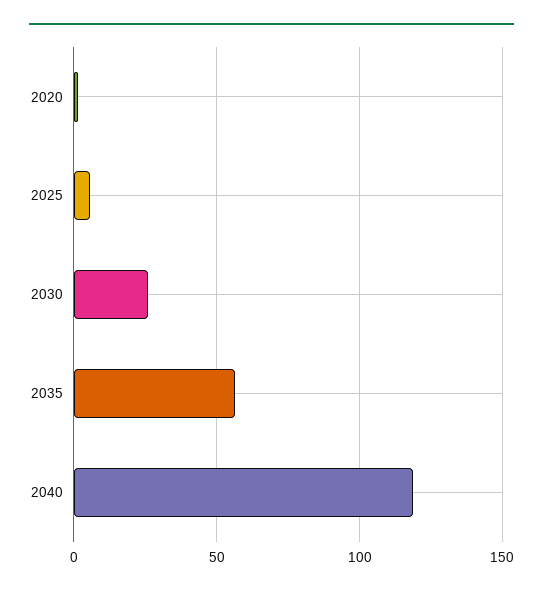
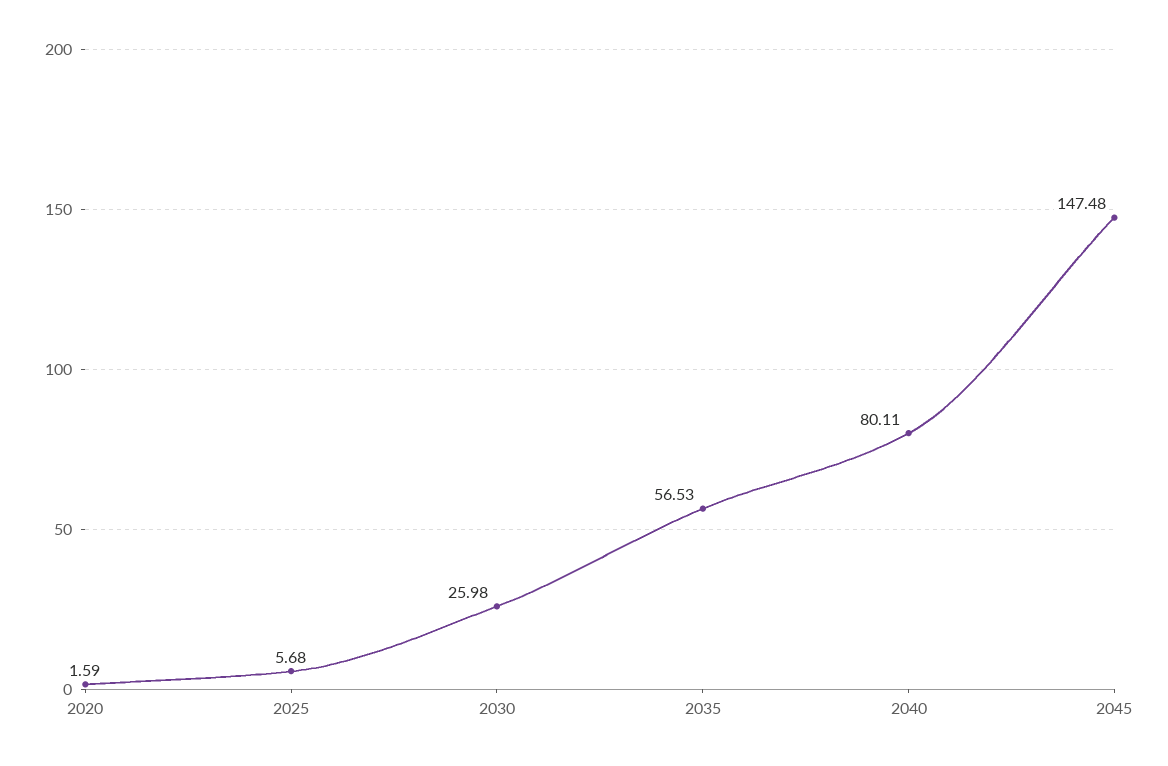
2040: 120 -> 80.11
2045: none -> 147.48

